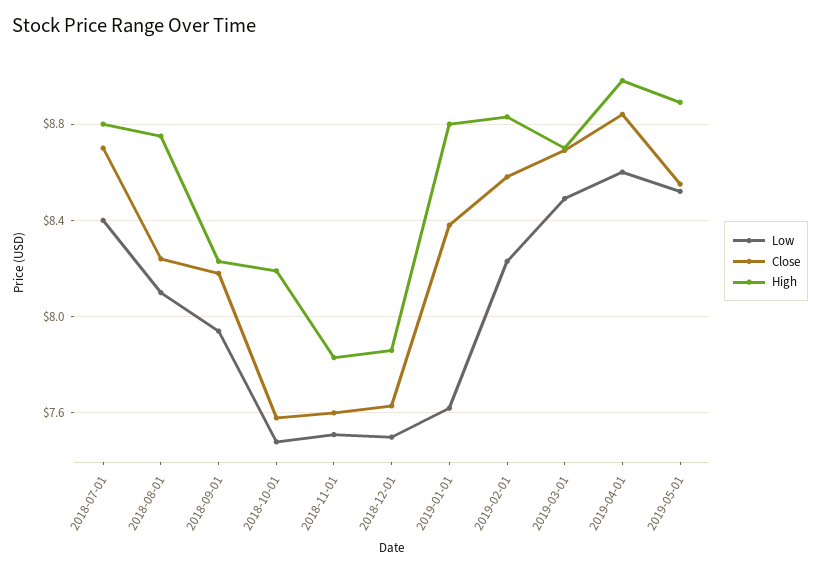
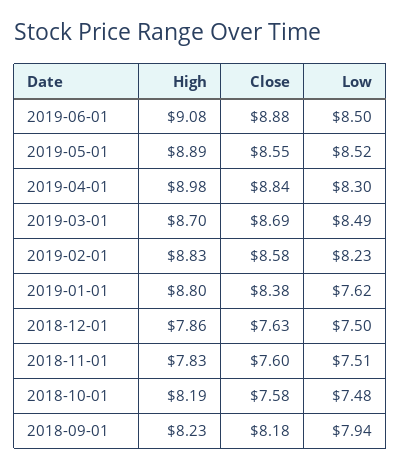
Low, 2018-07-01: 8.4 -> none
Close, 2018-07-01: 8.7 -> none
High, 2018-07-01: 8.8 -> none
Low, 2018-08-01: 8.1 -> none
Close, 2018-08-01: 8.25 -> none
High, 2018-08-01: 8.75 -> none
Low, 2019-04-01: 8.6 -> 8.3
High, 2019-06-01: none -> 9.08
Close, 2019-06-01: none -> 8.88
Low, 2019-06-01: none -> 8.5

